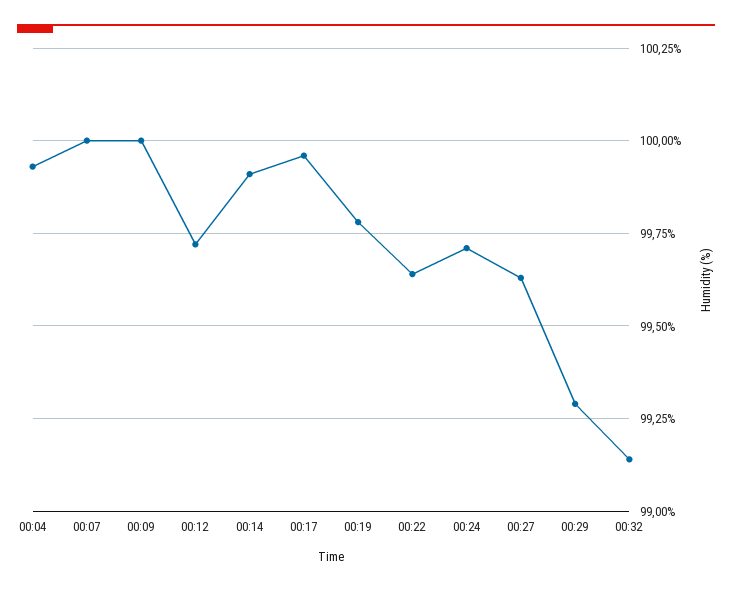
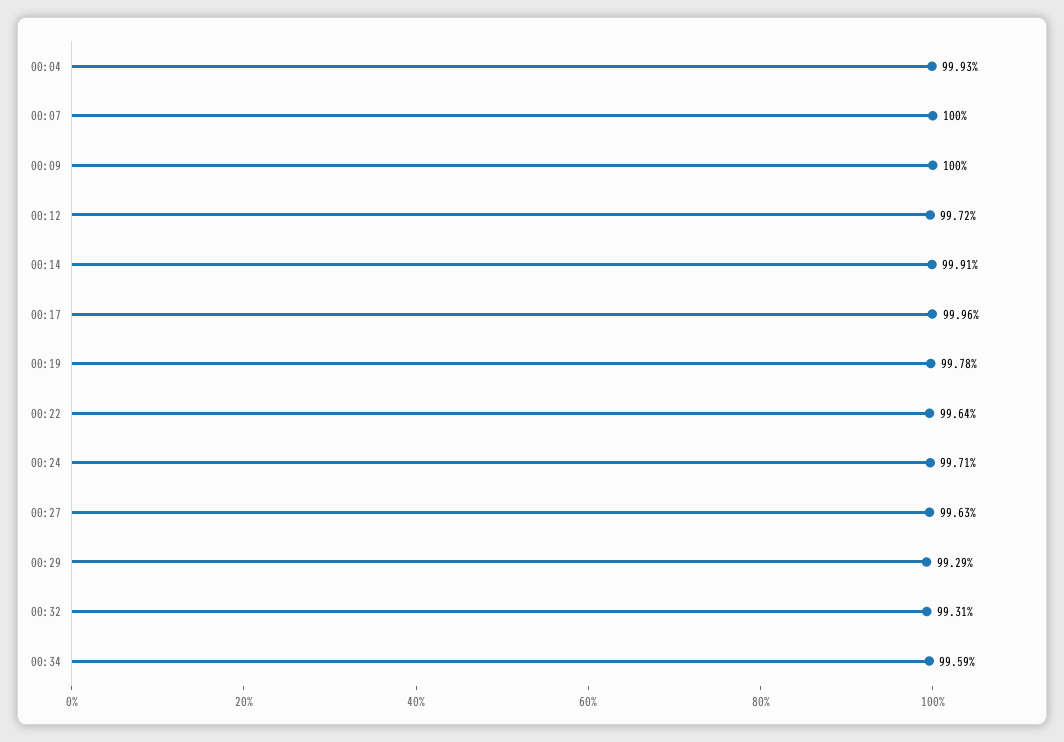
00:32: 99.15 -> 99.31
00:34: none -> 99.59

